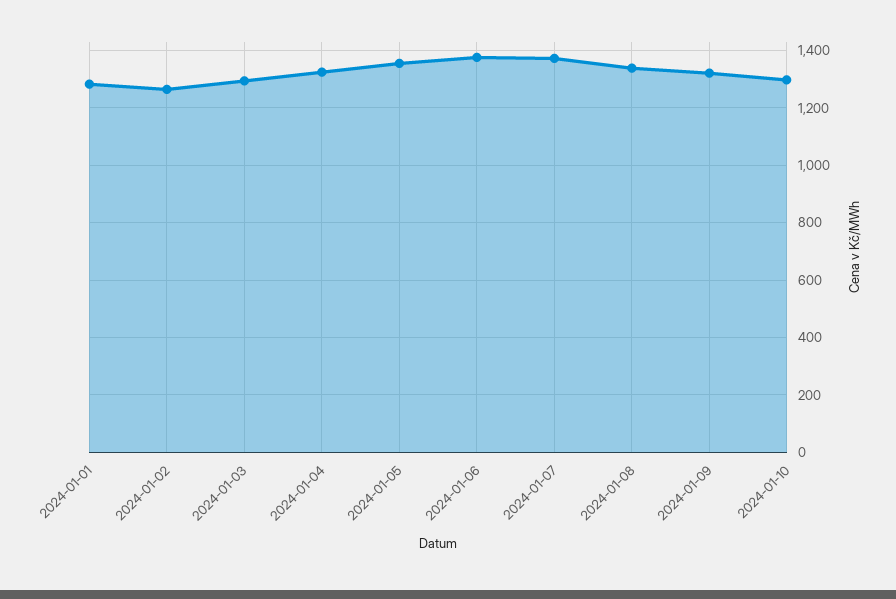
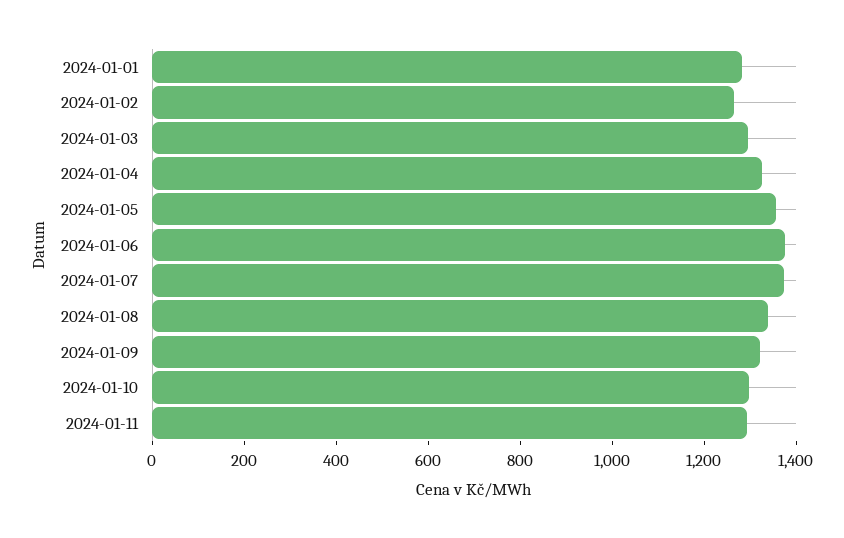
2024-01-11: none -> 1300

